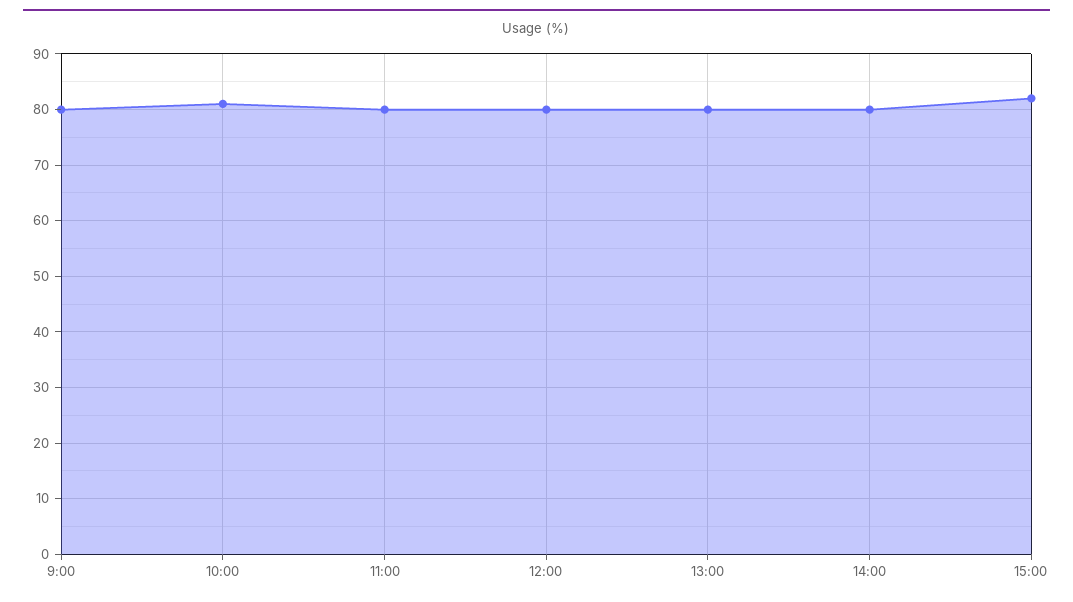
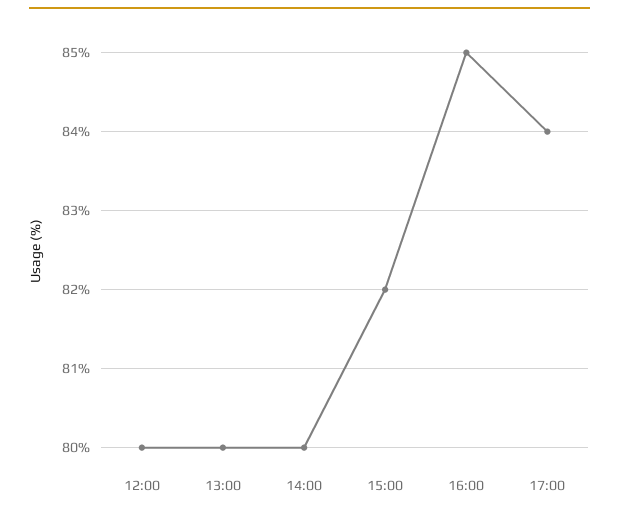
9:00: 80 -> none
10:00: 80 -> none
11:00: 80 -> none
16:00: none -> 85
17:00: none -> 84

